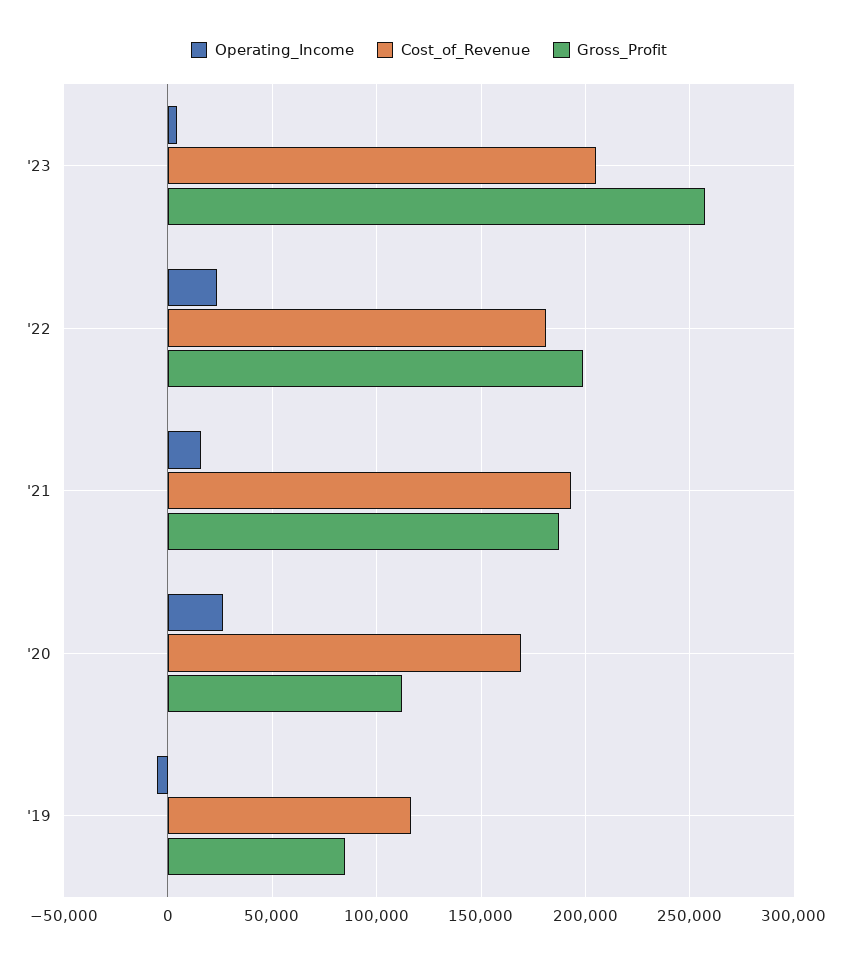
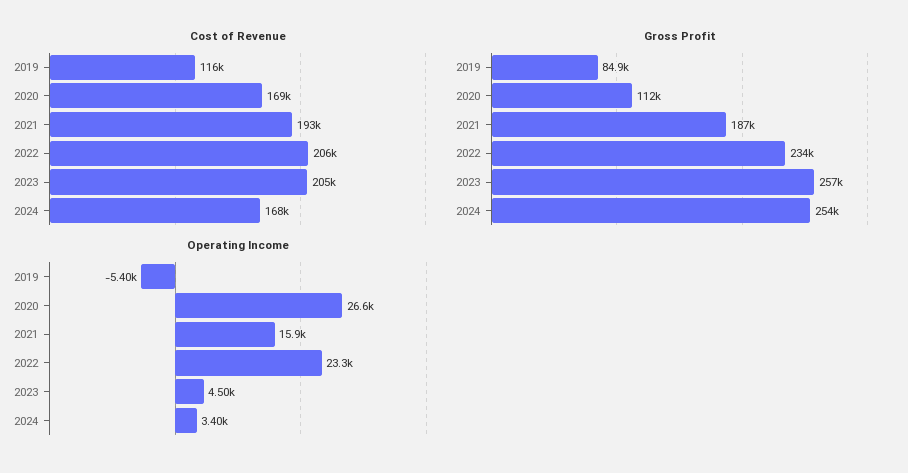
Cost_of_Revenue, '22: 180000 -> 206000
Gross_Profit, '22: 200000 -> 234000
Cost_of_Revenue, 2024: none -> 168000
Gross_Profit, 2024: none -> 254000
Operating_Income, 2024: none -> 3400

